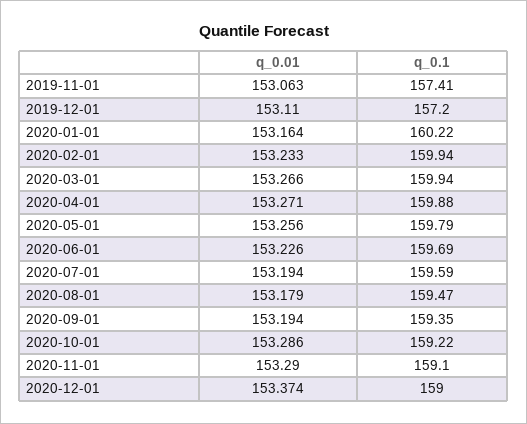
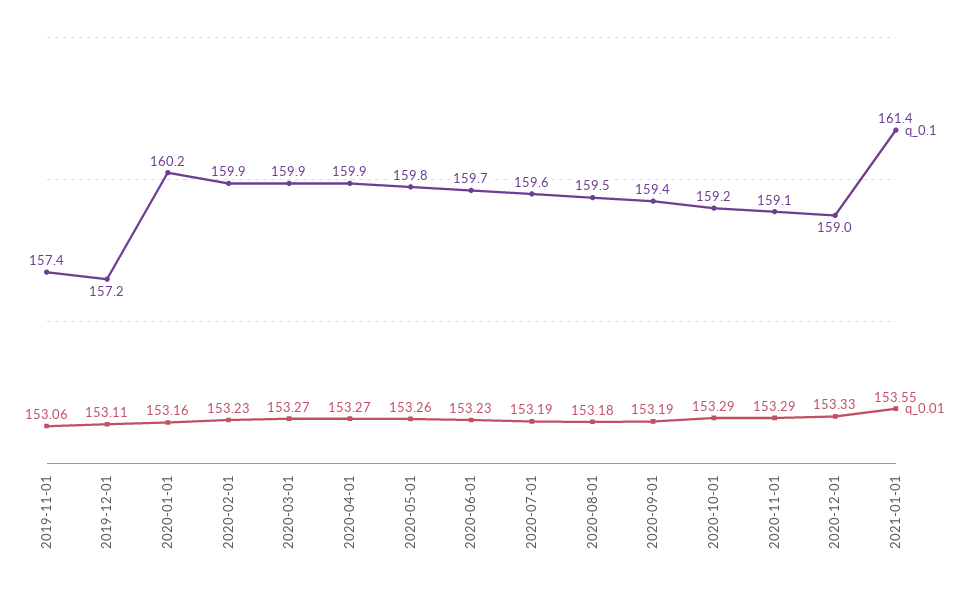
q_0.01, 2020-12-01: 153.374 -> 153.33
q_0.1, 2021-01-01: none -> 161.4
q_0.01, 2021-01-01: none -> 153.55

